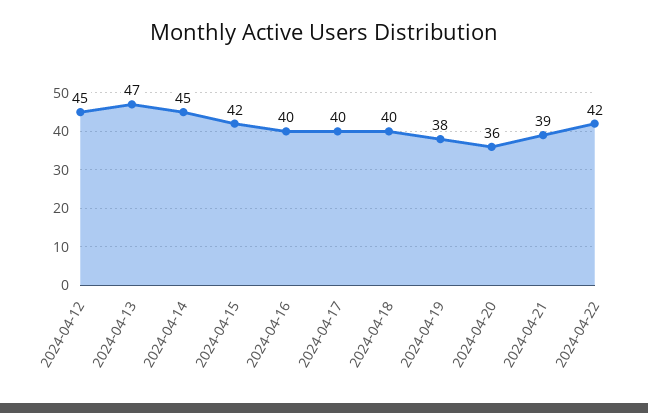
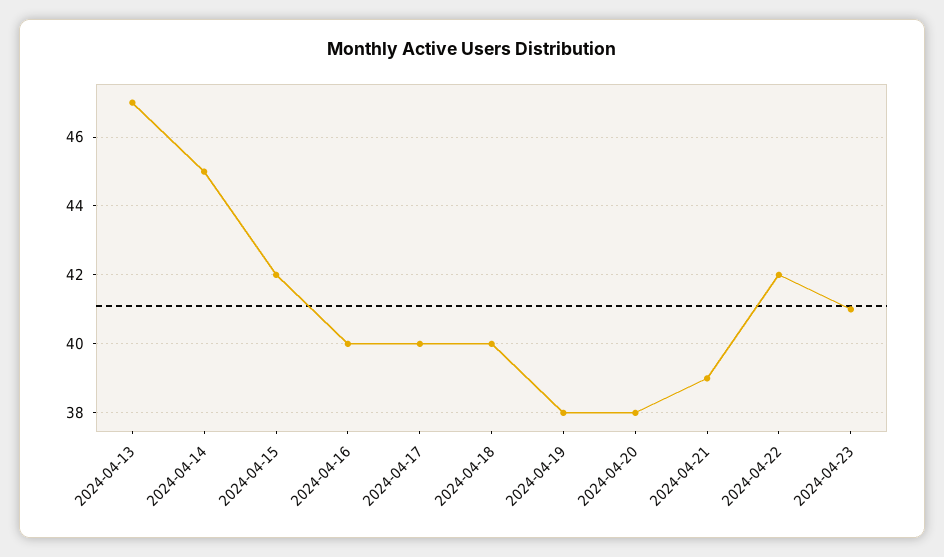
2024-04-12: 45 -> none
2024-04-20: 36 -> 38
2024-04-23: none -> 41

